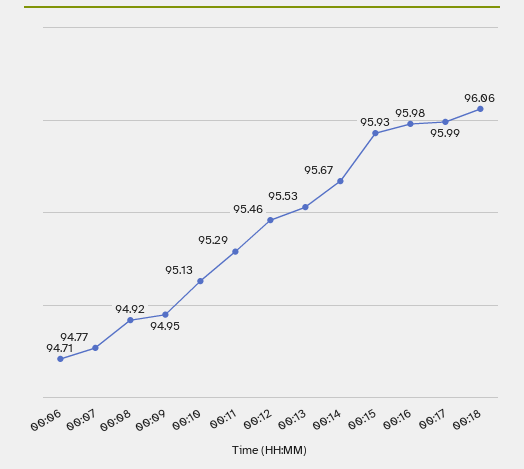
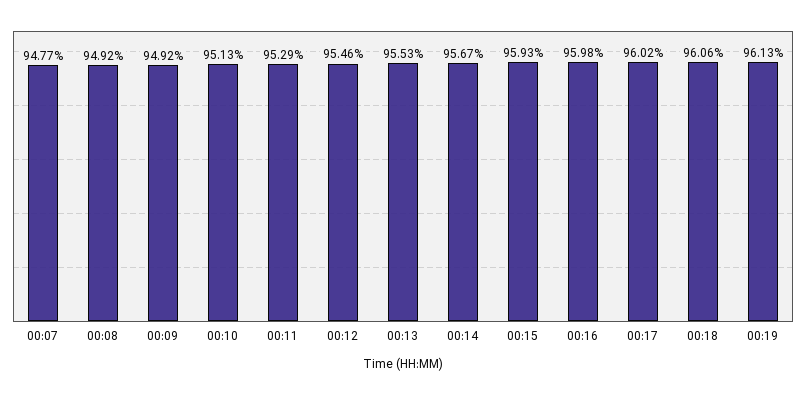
00:06: 94.71 -> none
00:09: 94.95 -> 94.92
00:17: 95.99 -> 96.02
00:19: none -> 96.13

